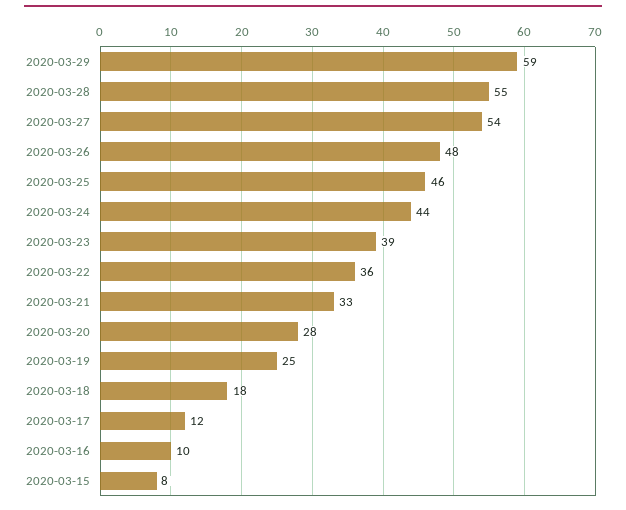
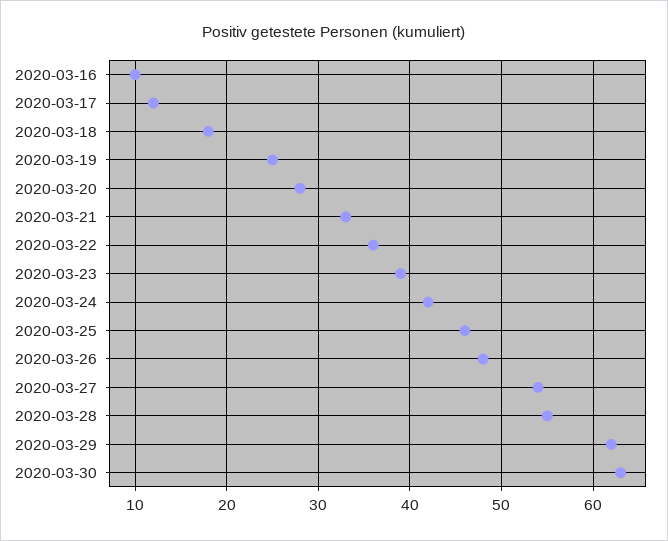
2020-03-29: 59 -> 62
2020-03-24: 44 -> 42
2020-03-15: 8 -> none
2020-03-30: none -> 63

